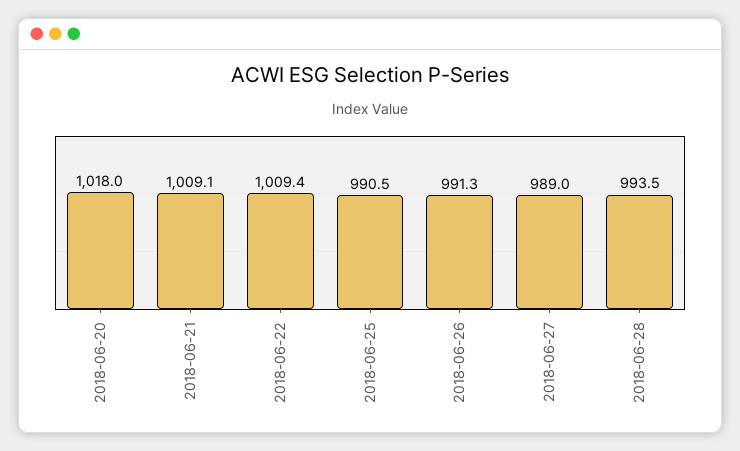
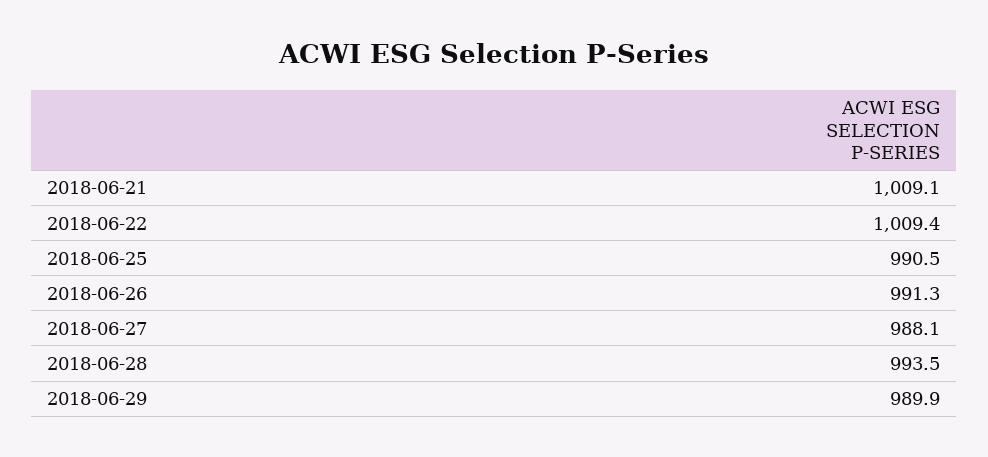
2018-06-20: 1018 -> none
2018-06-27: 989 -> 988.1
2018-06-29: none -> 989.9

